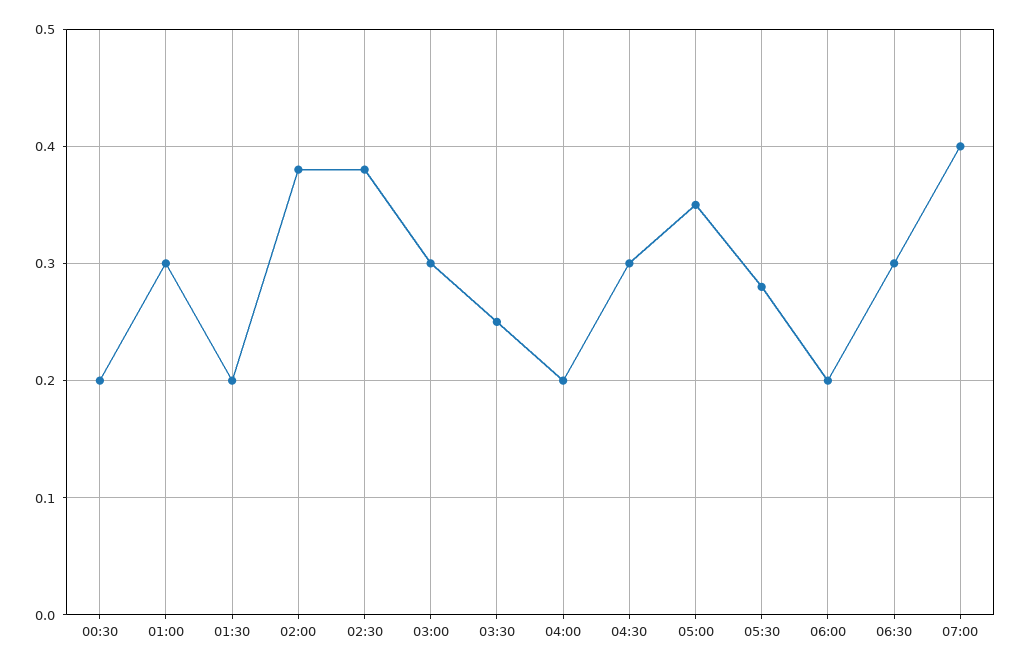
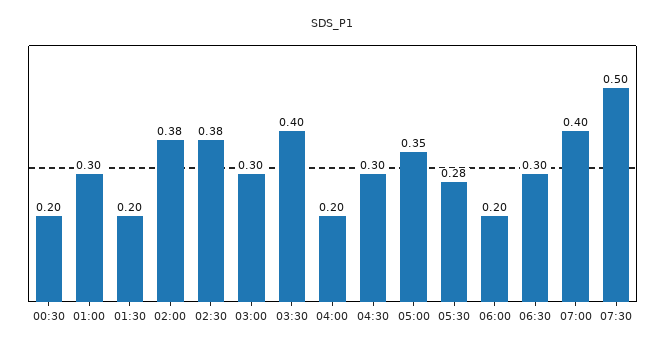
03:30: 0.25 -> 0.4
07:30: none -> 0.5

